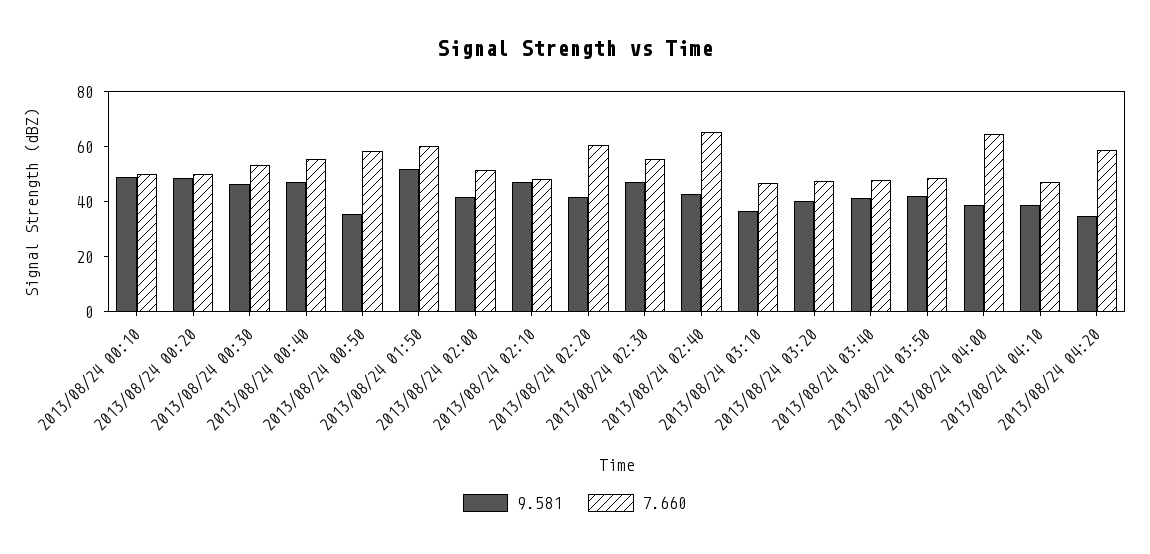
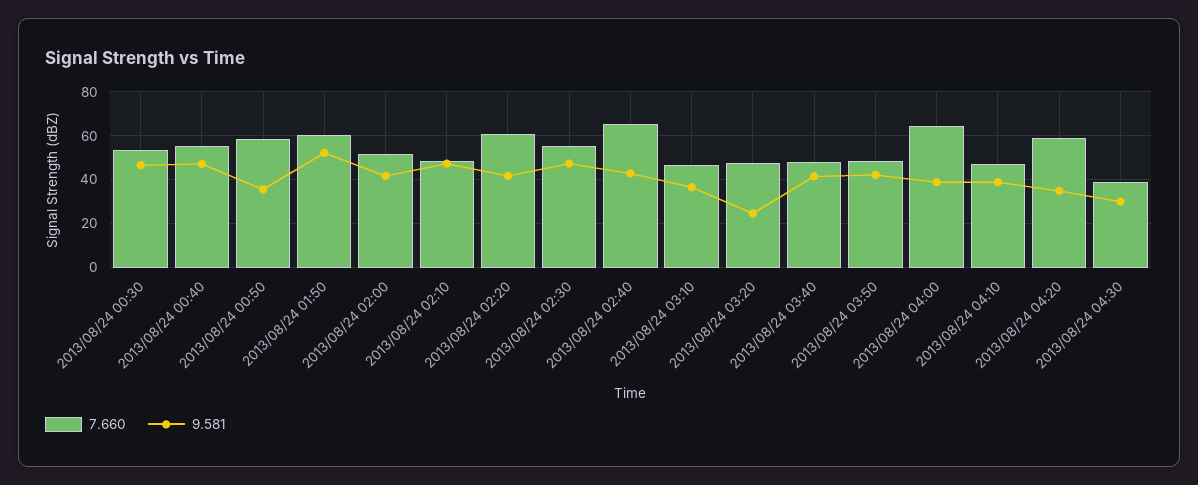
9.581, 2013/08/24 00:10: 50 -> none
7.660, 2013/08/24 00:10: 50 -> none
9.581, 2013/08/24 00:20: 50 -> none
7.660, 2013/08/24 00:20: 50 -> none
9.581, 2013/08/24 03:20: 40 -> 25
7.660, 2013/08/24 04:30: none -> 40
9.581, 2013/08/24 04:30: none -> 30

